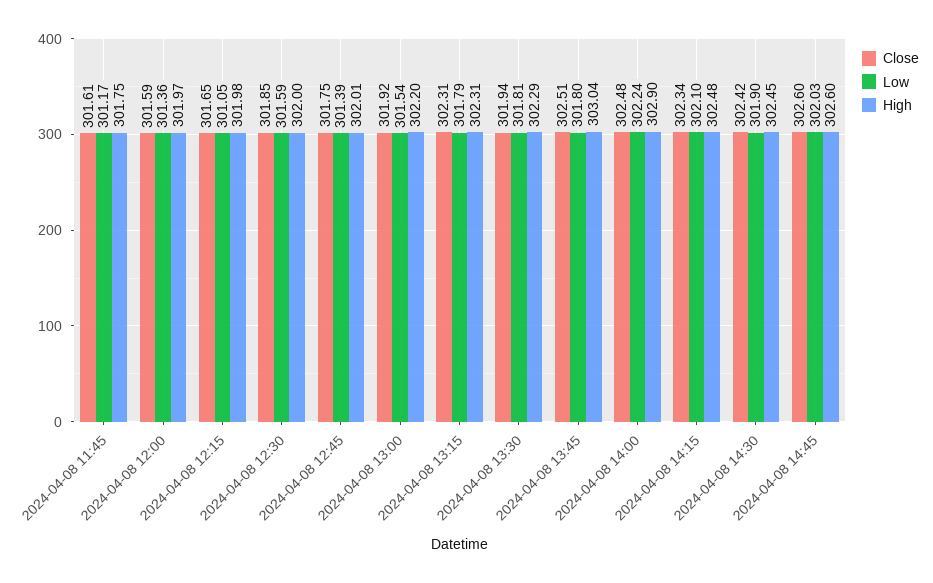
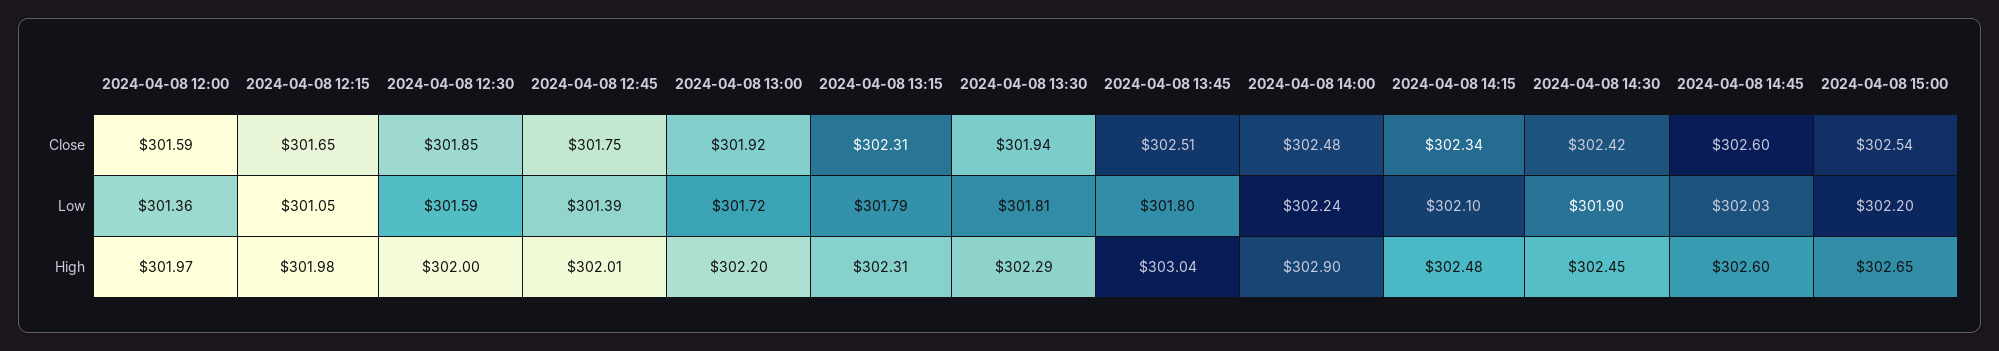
Close, 2024-04-08 11:45: 301.61 -> none
Low, 2024-04-08 11:45: 301.17 -> none
High, 2024-04-08 11:45: 301.75 -> none
Low, 2024-04-08 13:00: 301.54 -> 301.72
Close, 2024-04-08 15:00: none -> 302.54
Low, 2024-04-08 15:00: none -> 302.2
High, 2024-04-08 15:00: none -> 302.65

